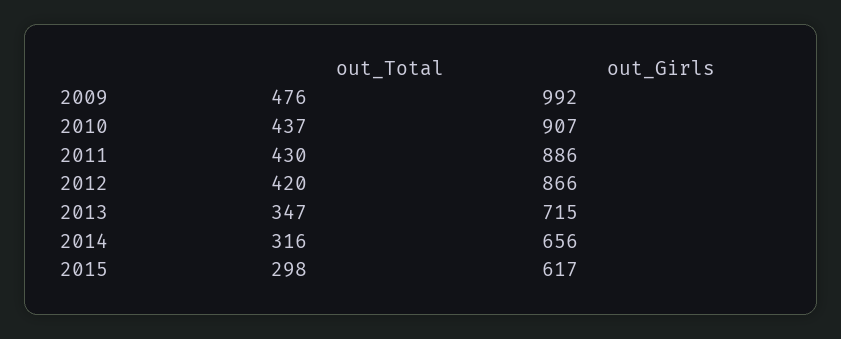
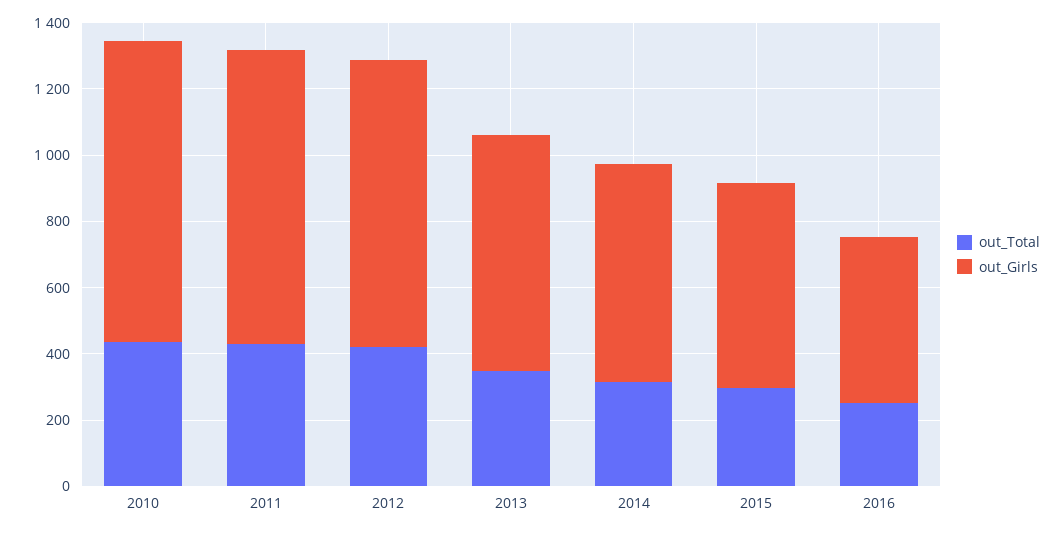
out_Total, 2009: 476 -> none
out_Girls, 2009: 992 -> none
out_Total, 2016: none -> 250
out_Girls, 2016: none -> 500

